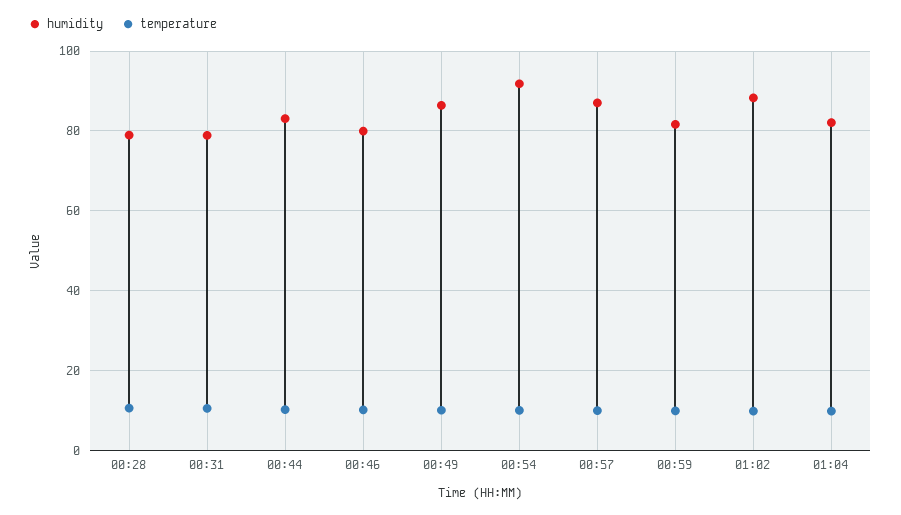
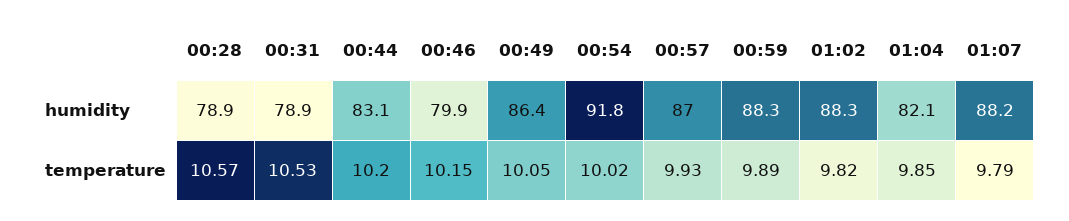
humidity, 00:59: 82 -> 88.3
humidity, 01:07: none -> 88.2
temperature, 01:07: none -> 9.79

